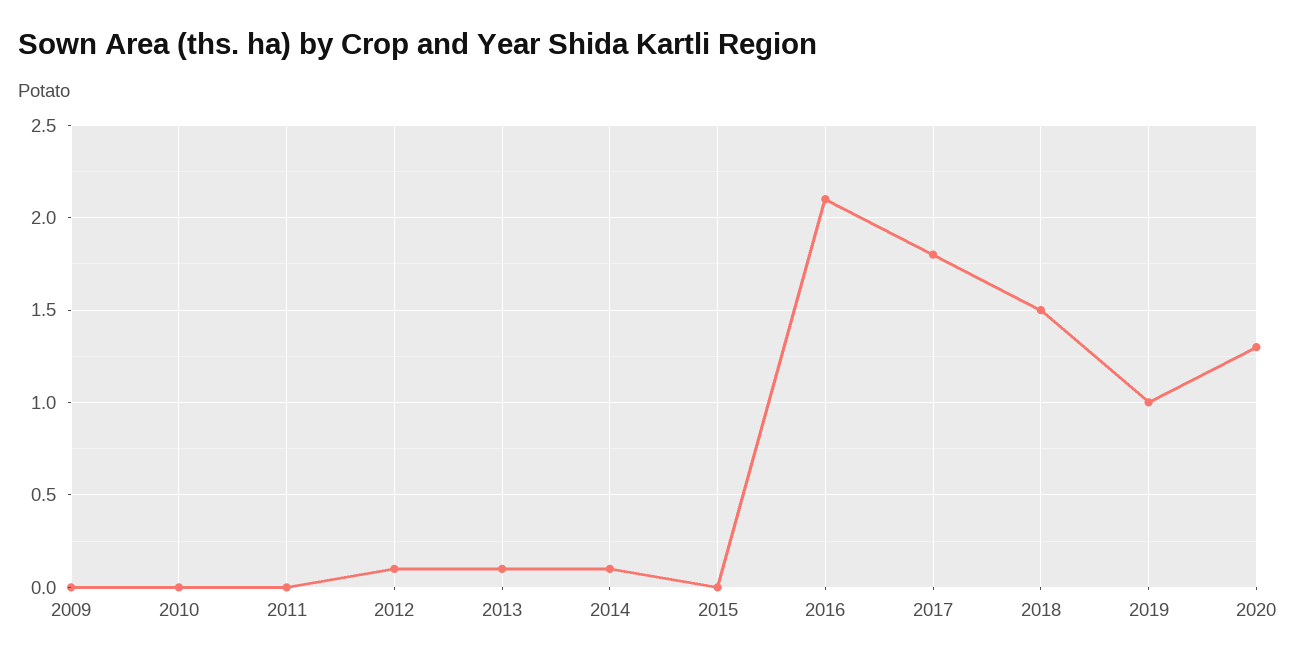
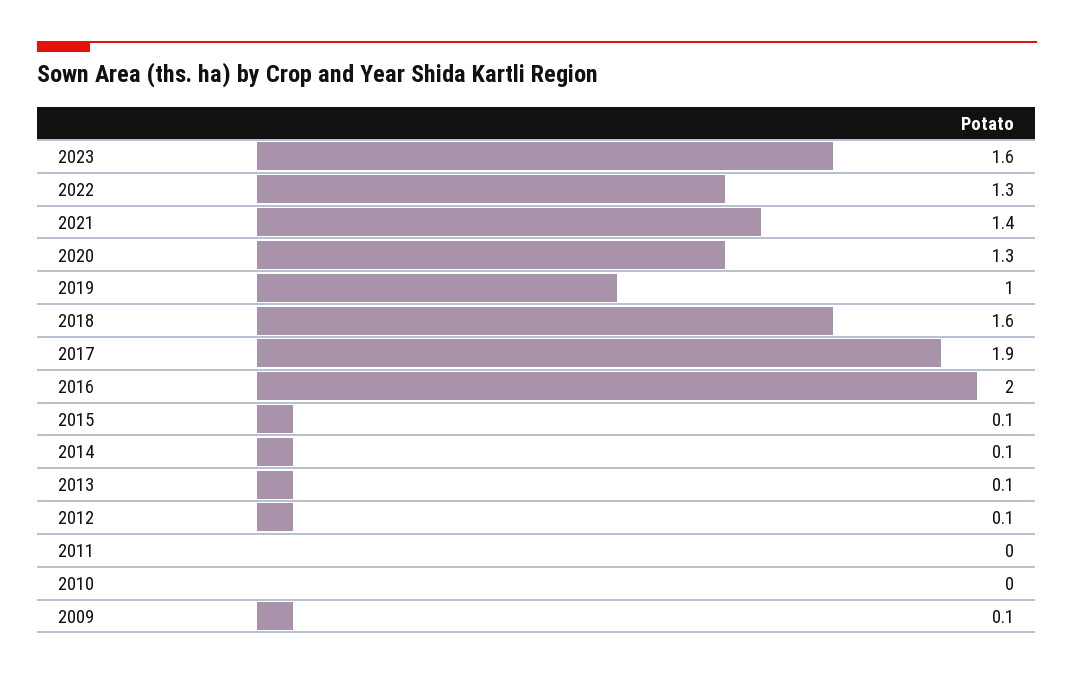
2009: 0 -> 0.1
2015: 0 -> 0.1
2016: 2.1 -> 2
2017: 1.8 -> 1.9
2018: 1.5 -> 1.6
2023: none -> 1.6
2022: none -> 1.3
2021: none -> 1.4

